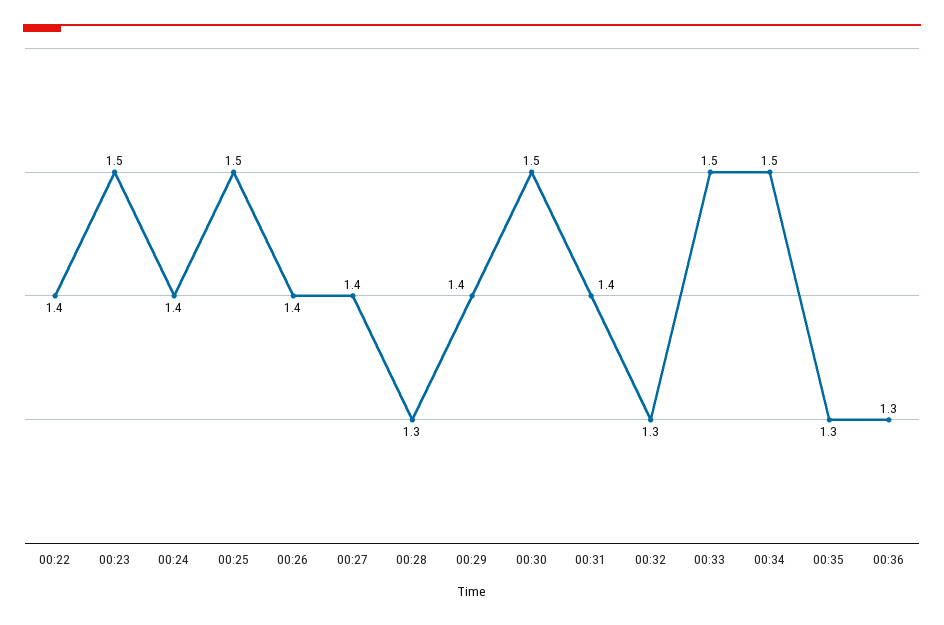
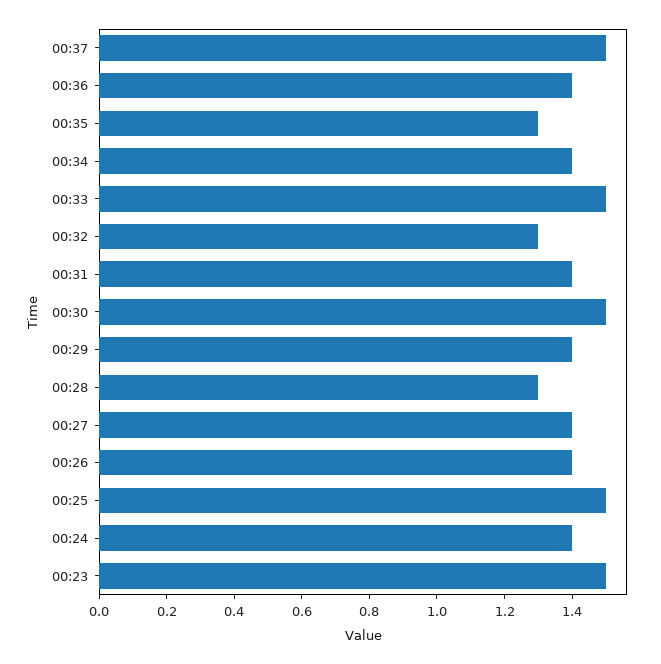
00:22: 1.4 -> none
00:34: 1.5 -> 1.4
00:36: 1.3 -> 1.4
00:37: none -> 1.5

